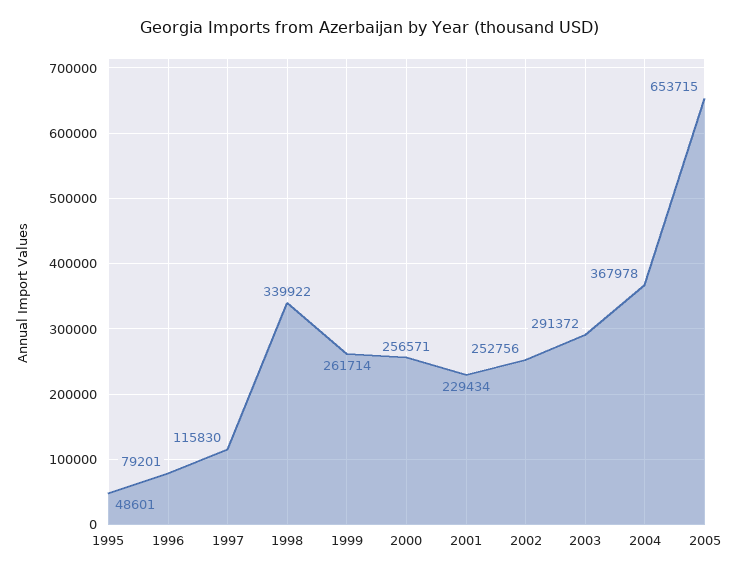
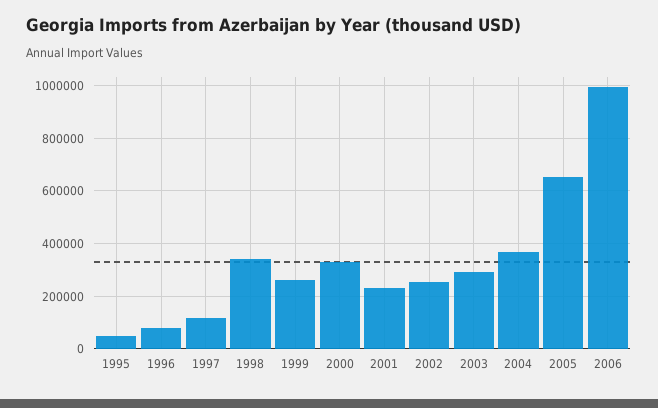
2000: 256571 -> 325000
2006: none -> 1000000

